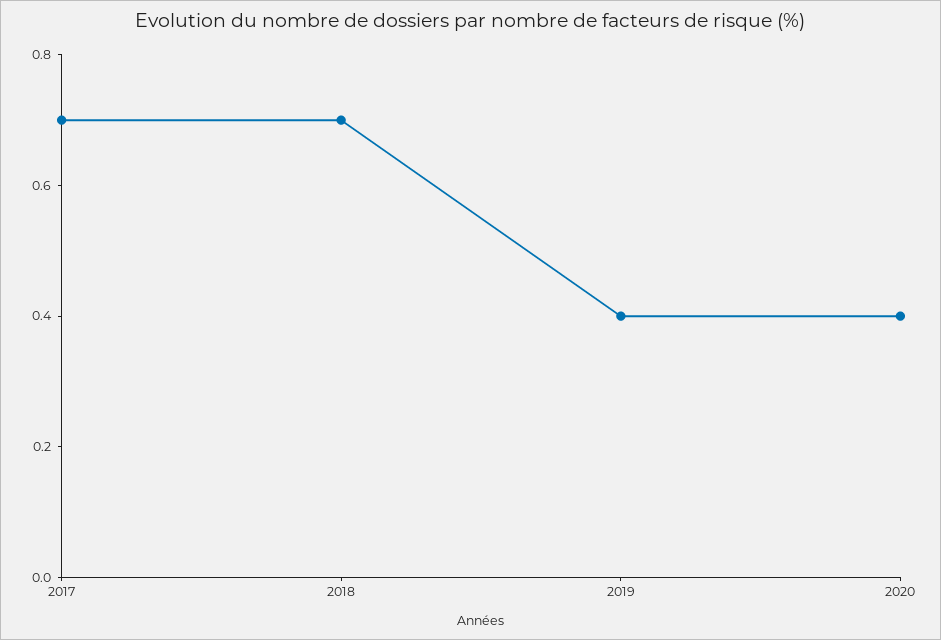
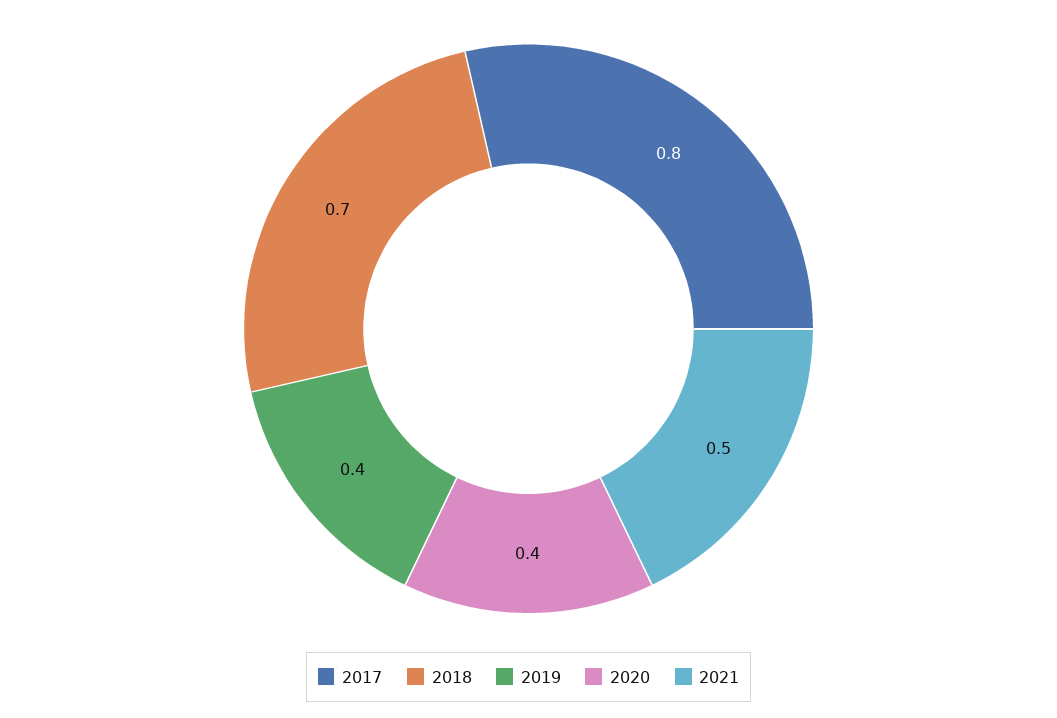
2017: 0.7 -> 0.8
2021: none -> 0.5

